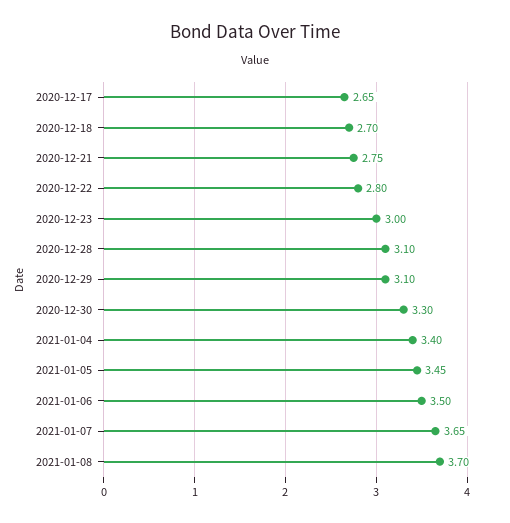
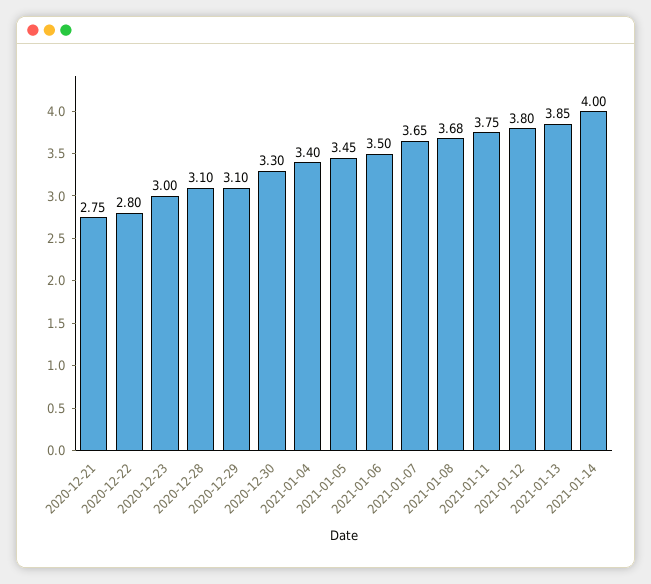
2020-12-17: 2.65 -> none
2020-12-18: 2.7 -> none
2021-01-08: 3.7 -> 3.68
2021-01-11: none -> 3.75
2021-01-12: none -> 3.8
2021-01-13: none -> 3.85
2021-01-14: none -> 4

